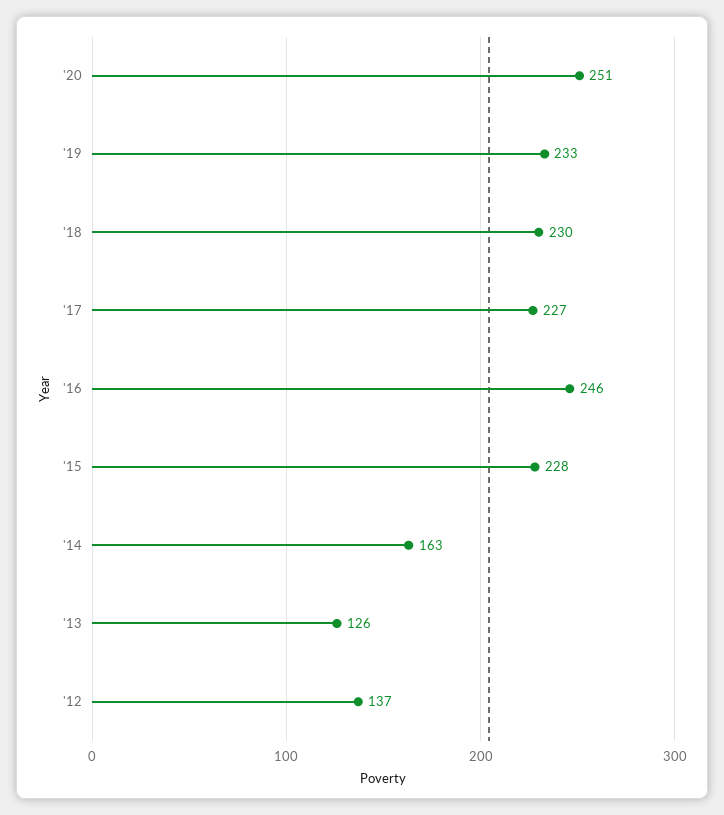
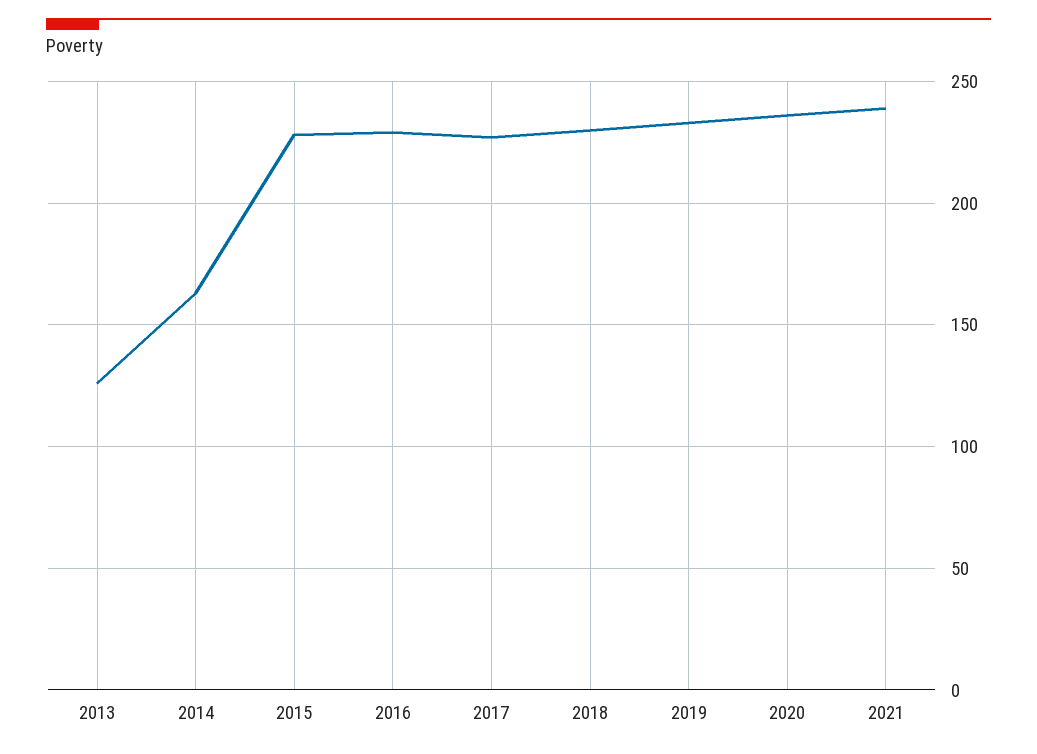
'20: 251 -> 235
'16: 246 -> 230
'12: 137 -> none
2021: none -> 240

